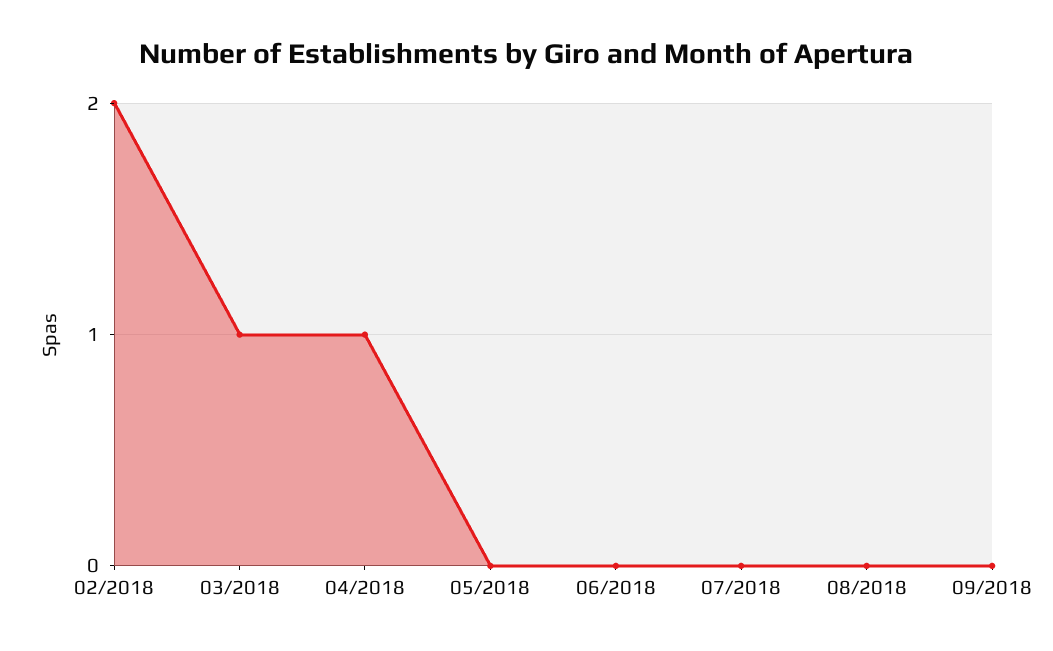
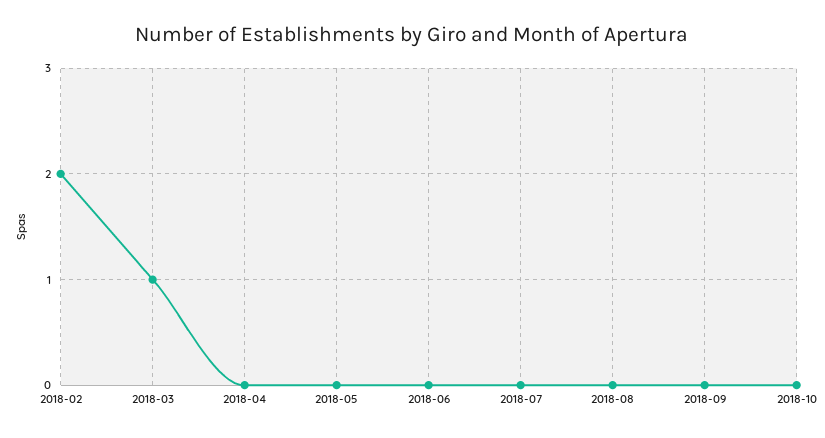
04/2018: 1 -> 0
2018-10: none -> 0

